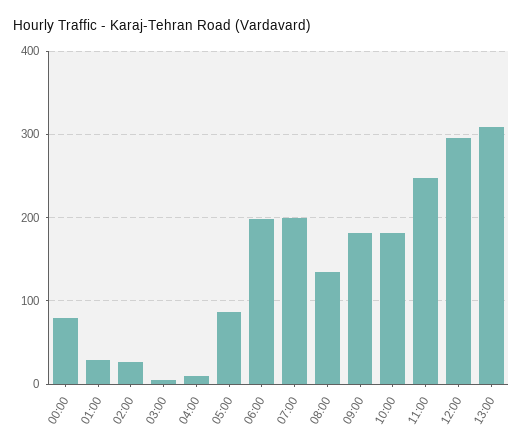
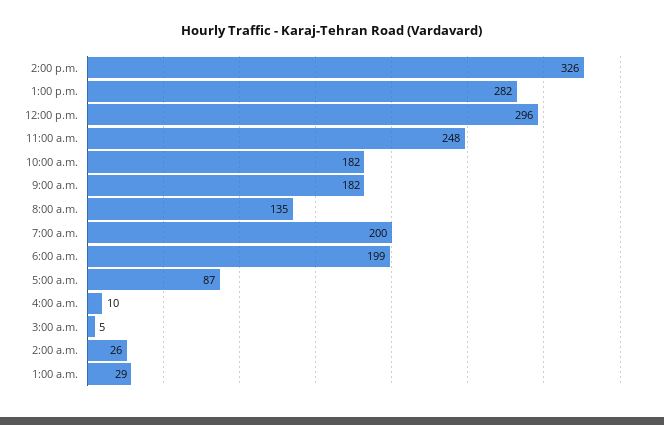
00:00: 80 -> none
13:00: 310 -> 282
2:00 p.m.: none -> 326

